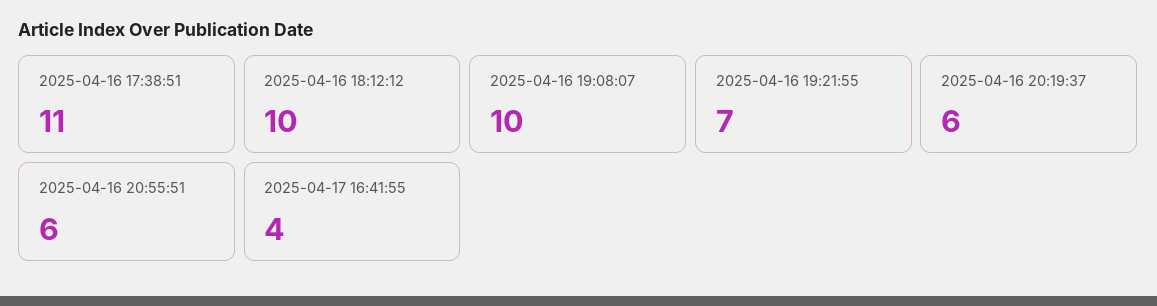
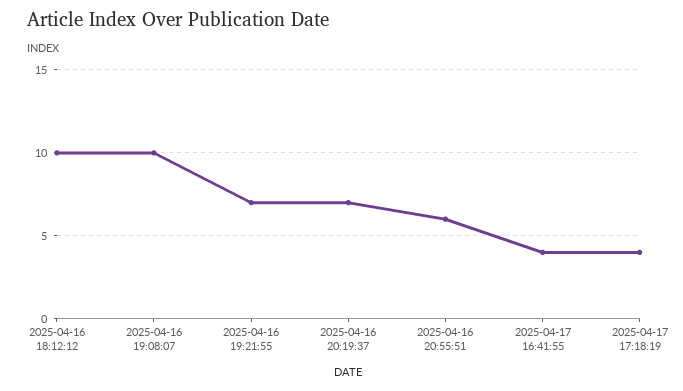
2025-04-16 17:38:51: 11 -> none
2025-04-16 20:19:37: 6 -> 7
2025-04-17 17:18:19: none -> 4

